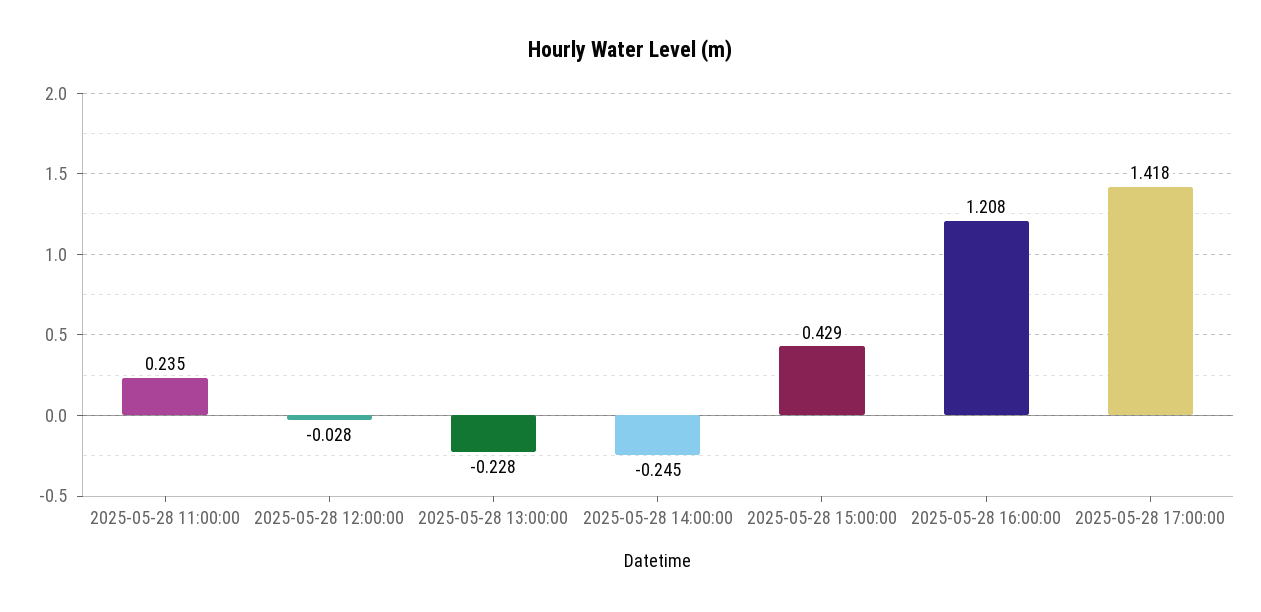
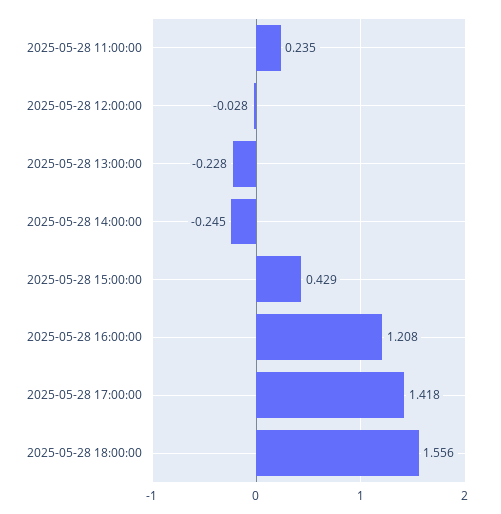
2025-05-28 18:00:00: none -> 1.556

